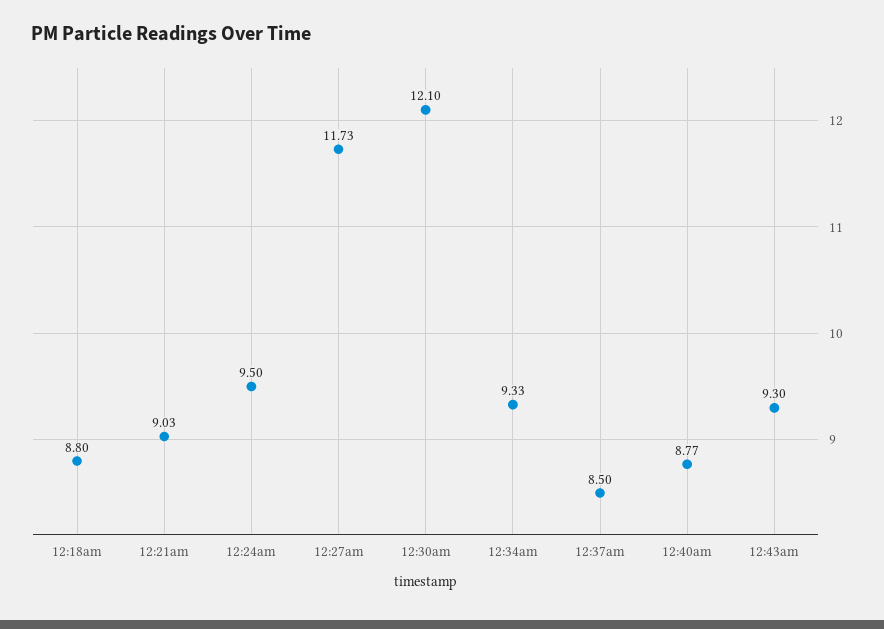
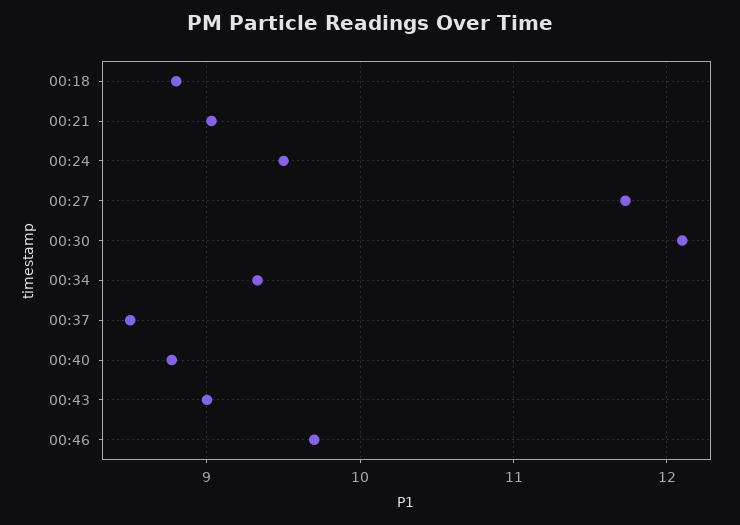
12:43am: 9.3 -> 9
00:46: none -> 9.7

